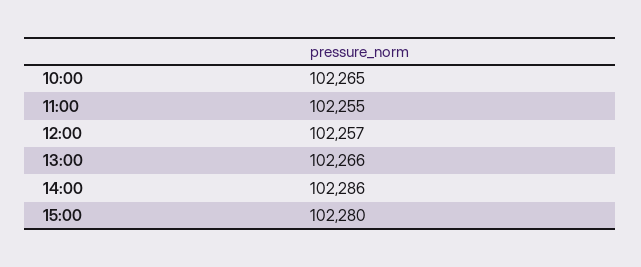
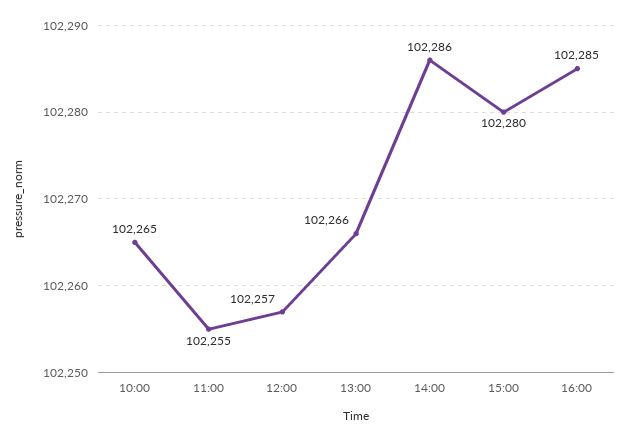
16:00: none -> 102285

